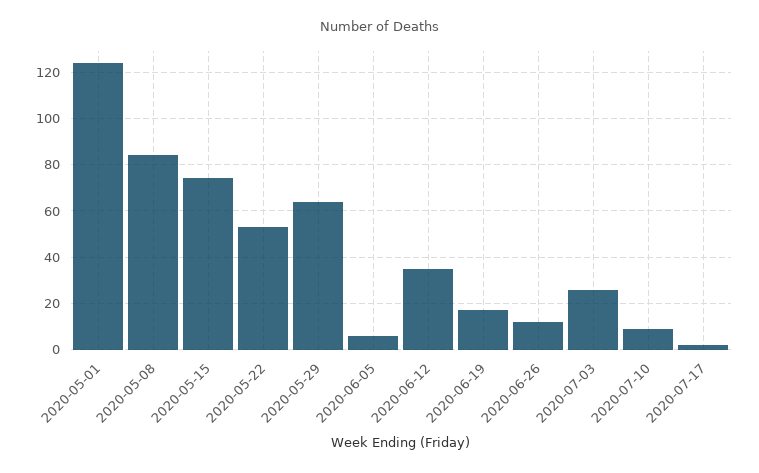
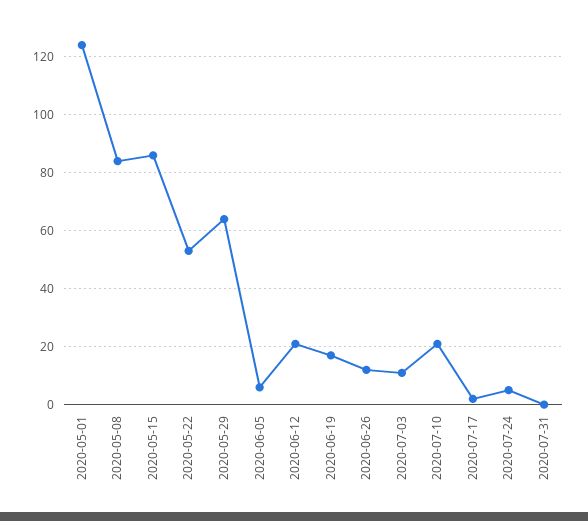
2020-05-15: 75 -> 85
2020-06-12: 35 -> 20
2020-07-03: 25 -> 10
2020-07-10: 10 -> 20
2020-07-24: none -> 5
2020-07-31: none -> 0

